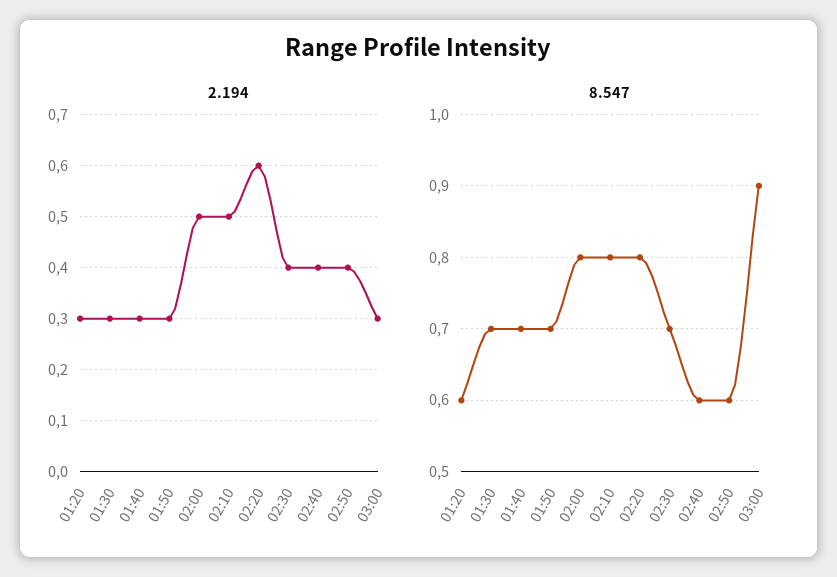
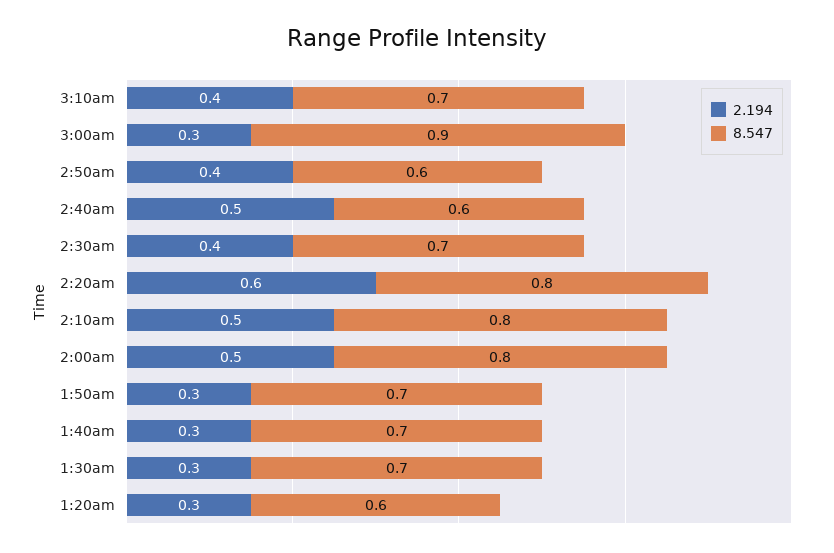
2.194, 02:40: 0.4 -> 0.5
2.194, 3:10am: none -> 0.4
8.547, 3:10am: none -> 0.7

